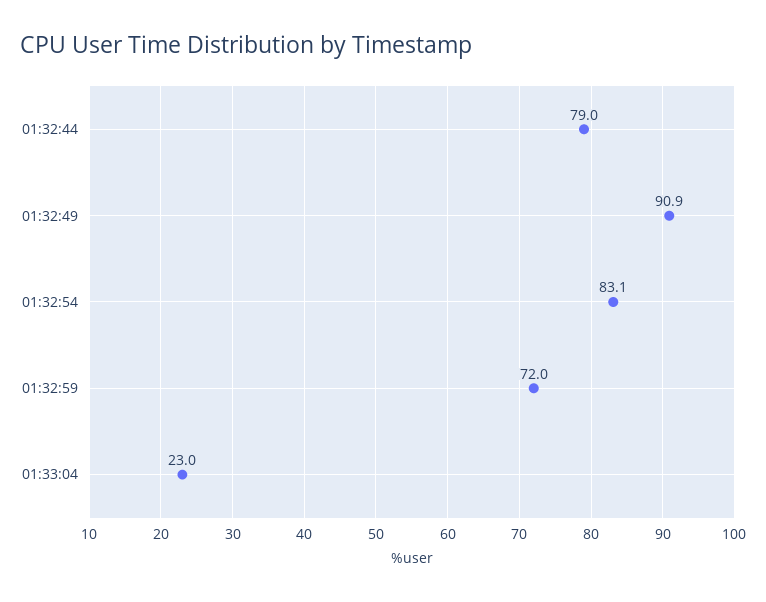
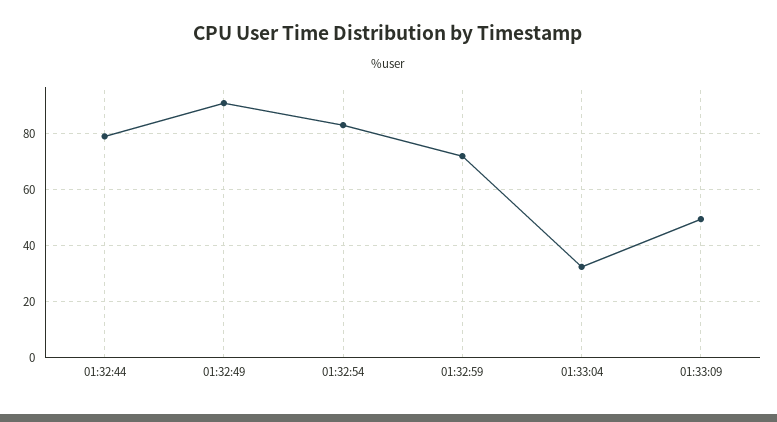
01:33:04: 23 -> 32.5
01:33:09: none -> 50

